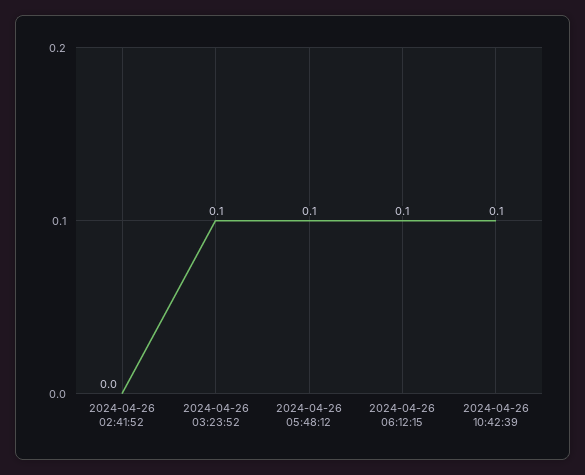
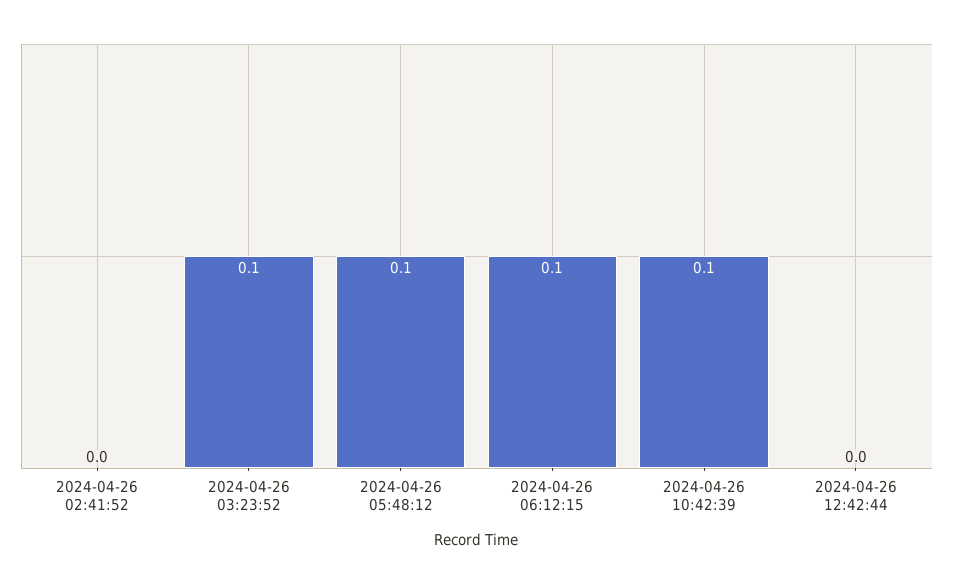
2024-04-26 12:42:44: none -> 0

